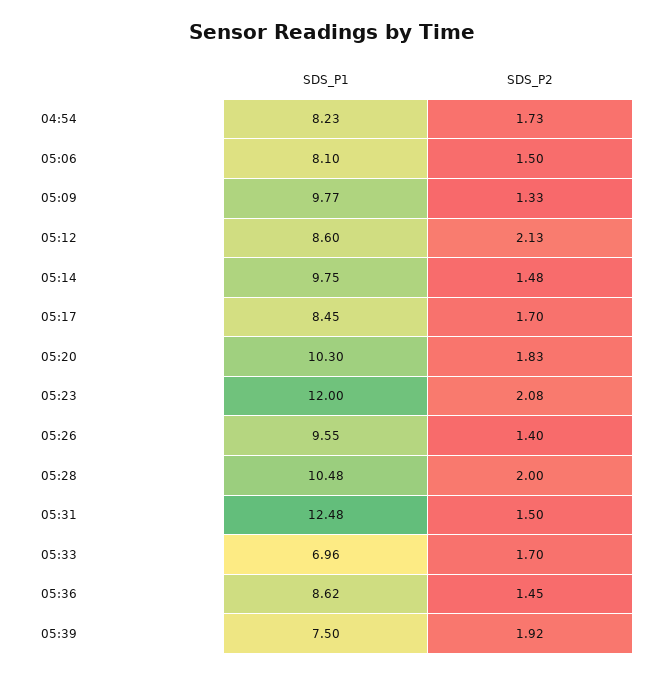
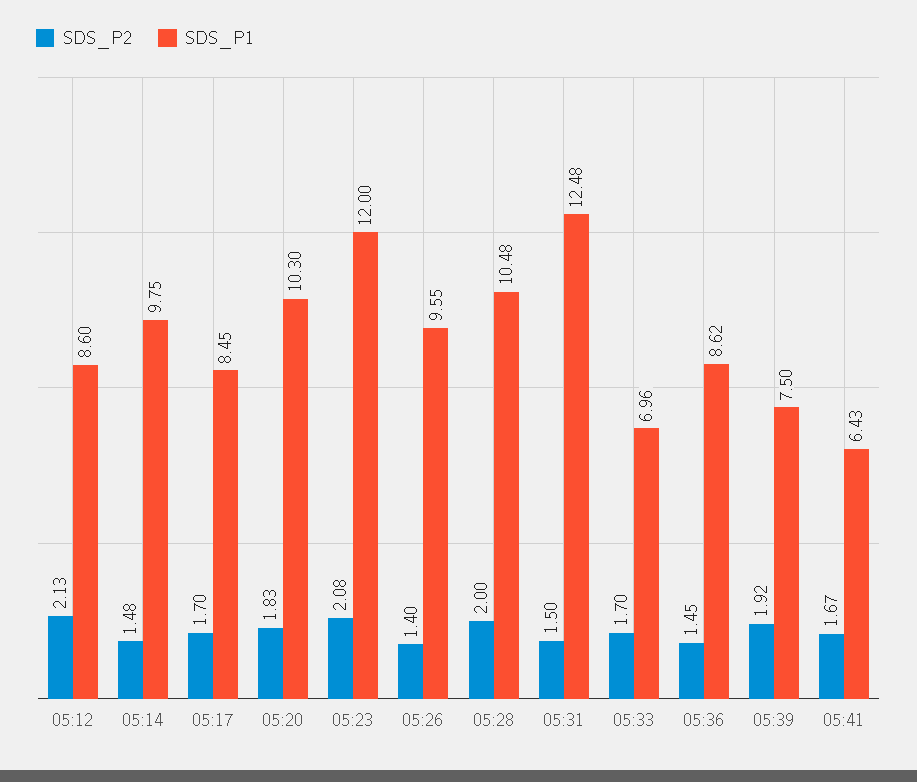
SDS_P1, 04:54: 8.23 -> none
SDS_P2, 04:54: 1.73 -> none
SDS_P1, 05:06: 8.1 -> none
SDS_P2, 05:06: 1.5 -> none
SDS_P1, 05:09: 9.77 -> none
SDS_P2, 05:09: 1.33 -> none
SDS_P2, 05:41: none -> 1.67
SDS_P1, 05:41: none -> 6.43

